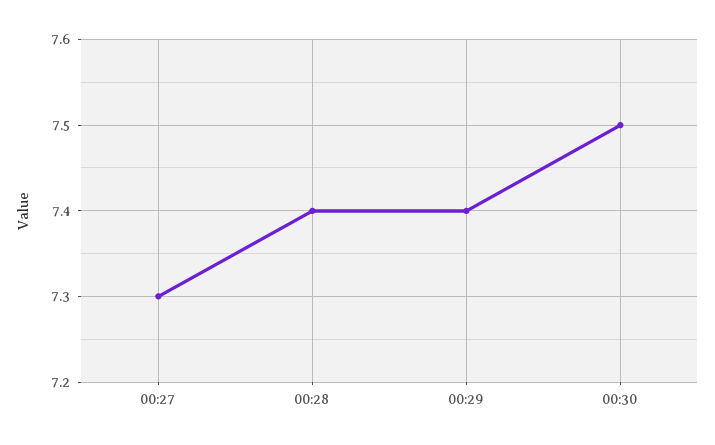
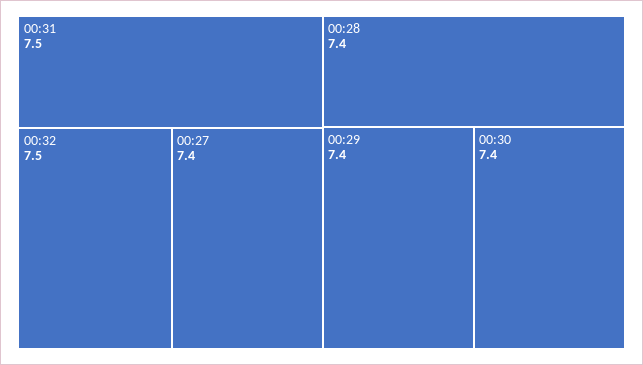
00:27: 7.3 -> 7.4
00:30: 7.5 -> 7.4
00:31: none -> 7.5
00:32: none -> 7.5

